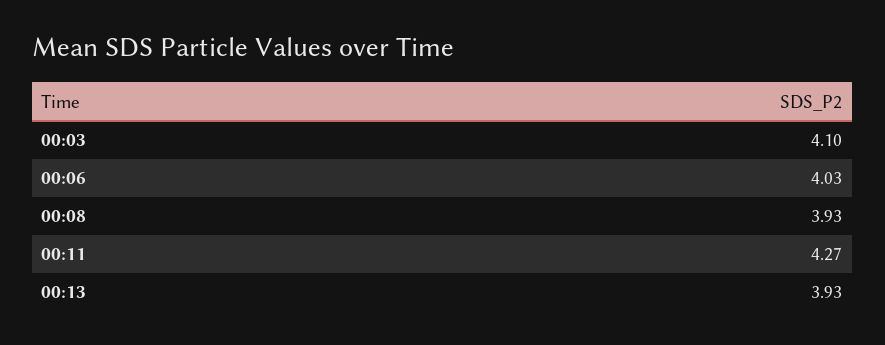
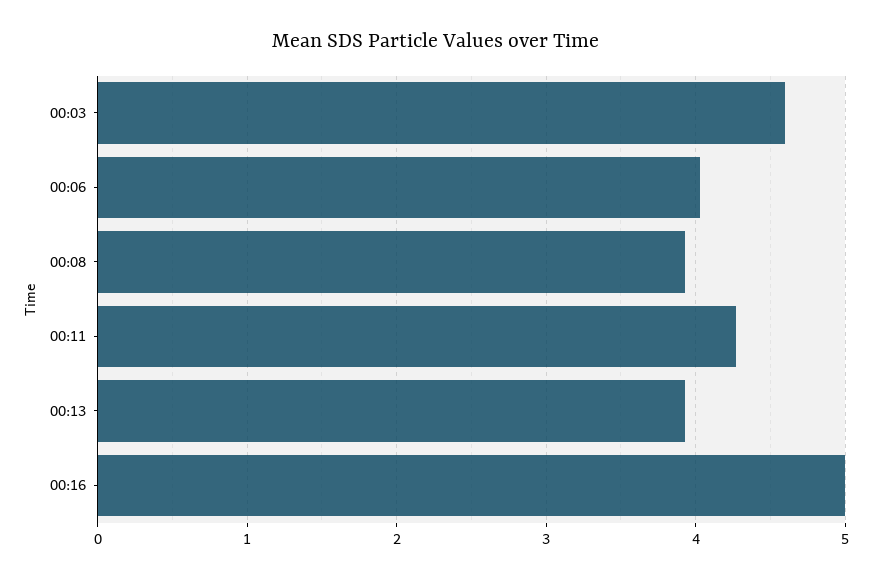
00:03: 4.1 -> 4.6
00:16: none -> 5

